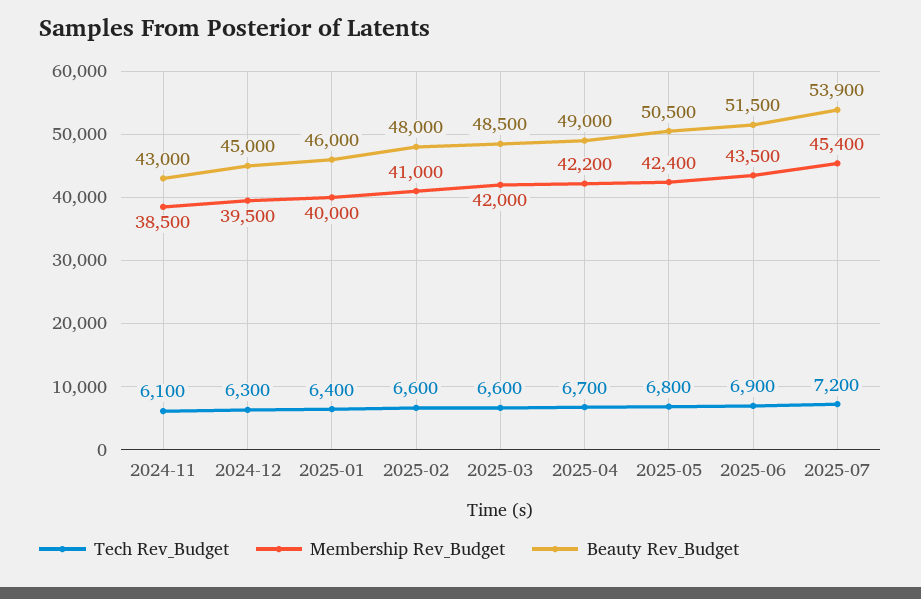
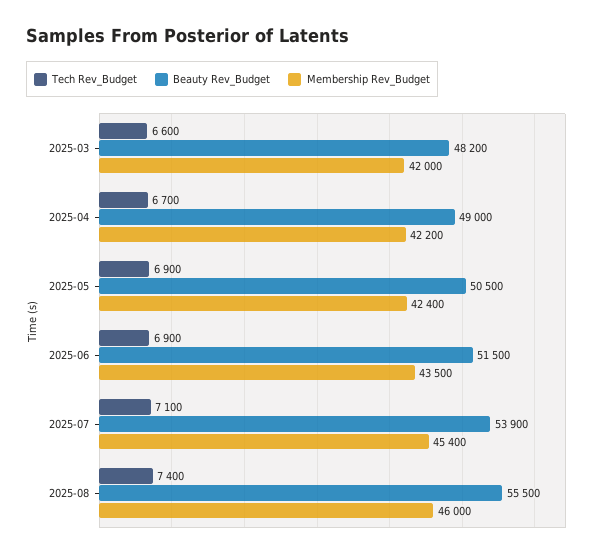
Tech Rev_Budget, 2024-11: 6100 -> none
Membership Rev_Budget, 2024-11: 38500 -> none
Beauty Rev_Budget, 2024-11: 43000 -> none
Tech Rev_Budget, 2024-12: 6300 -> none
Membership Rev_Budget, 2024-12: 39500 -> none
Beauty Rev_Budget, 2024-12: 45000 -> none
Tech Rev_Budget, 2025-01: 6400 -> none
Membership Rev_Budget, 2025-01: 40000 -> none
Beauty Rev_Budget, 2025-01: 46000 -> none
Tech Rev_Budget, 2025-02: 6600 -> none
Membership Rev_Budget, 2025-02: 41000 -> none
Beauty Rev_Budget, 2025-02: 48000 -> none
Beauty Rev_Budget, 2025-03: 48500 -> 48200
Tech Rev_Budget, 2025-05: 6800 -> 6900
Tech Rev_Budget, 2025-07: 7200 -> 7100
Tech Rev_Budget, 2025-08: none -> 7400
Beauty Rev_Budget, 2025-08: none -> 55500
Membership Rev_Budget, 2025-08: none -> 46000

